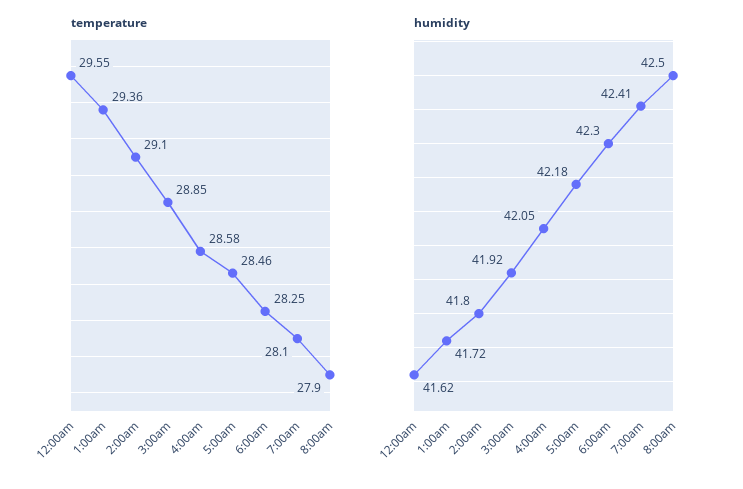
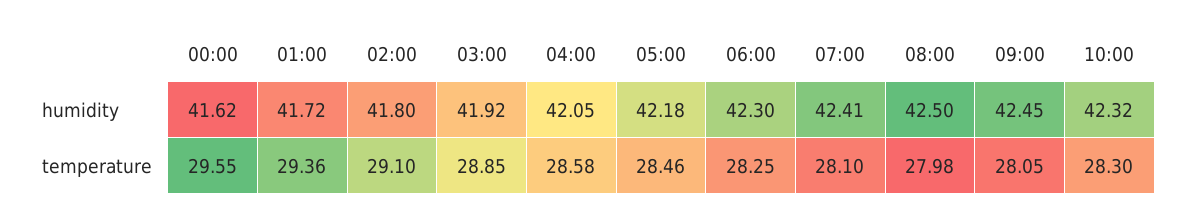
temperature, 8:00am: 27.9 -> 27.98
humidity, 09:00: none -> 42.45
humidity, 10:00: none -> 42.32
temperature, 09:00: none -> 28.05
temperature, 10:00: none -> 28.3

